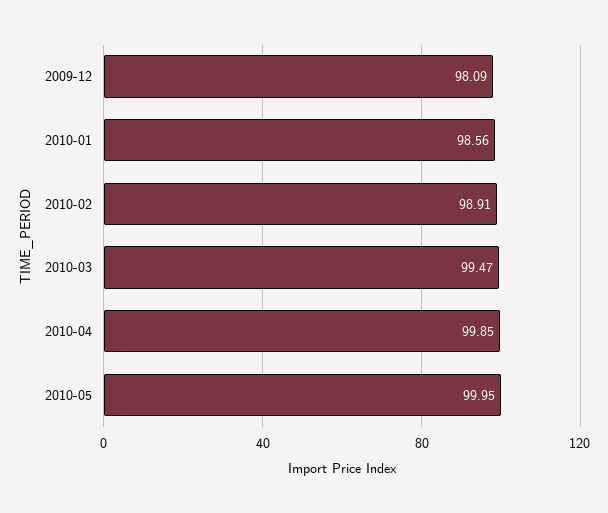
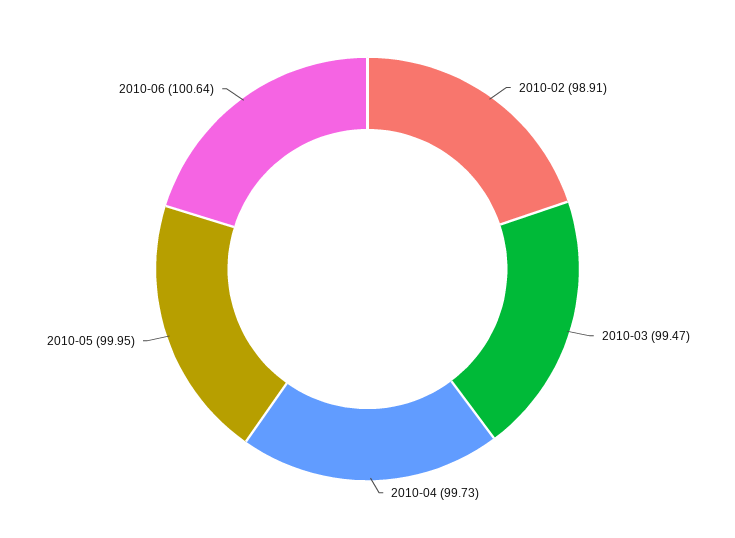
2009-12: 98.09 -> none
2010-01: 98.56 -> none
2010-04: 99.85 -> 99.73
2010-06: none -> 100.64

